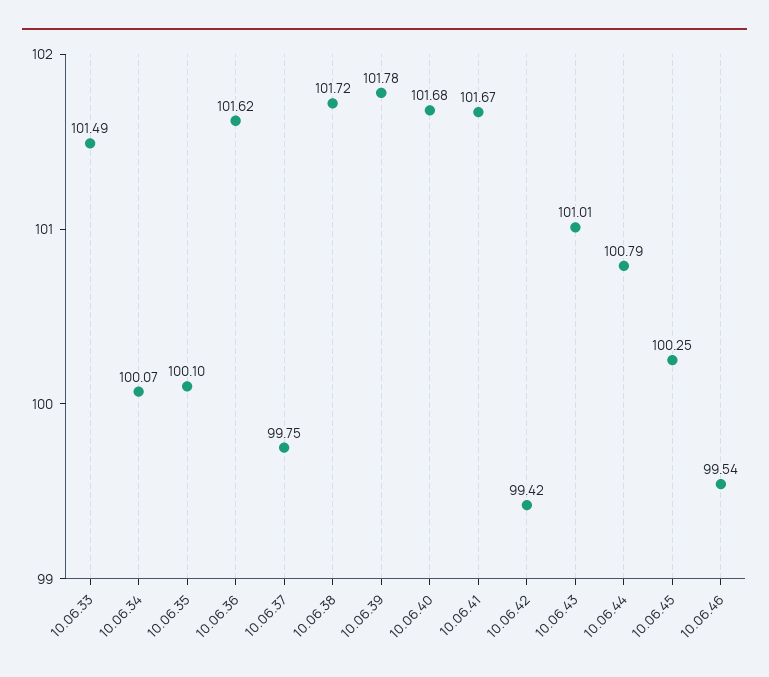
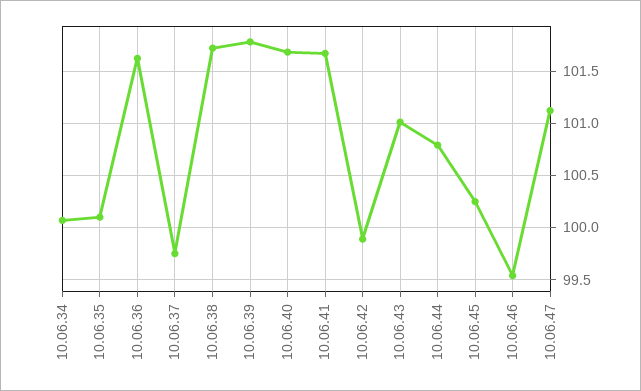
10.06.33: 101.49 -> none
10.06.42: 99.42 -> 99.9
10.06.47: none -> 101.1

